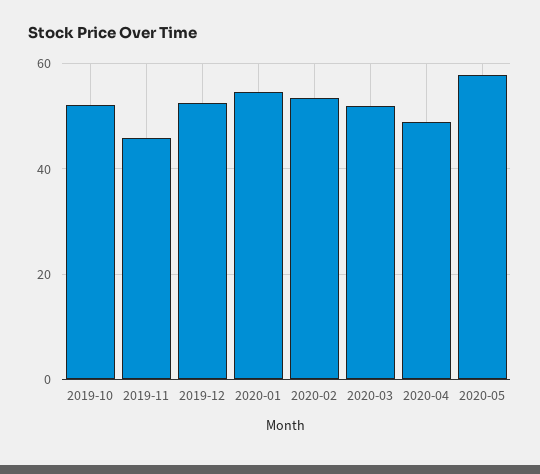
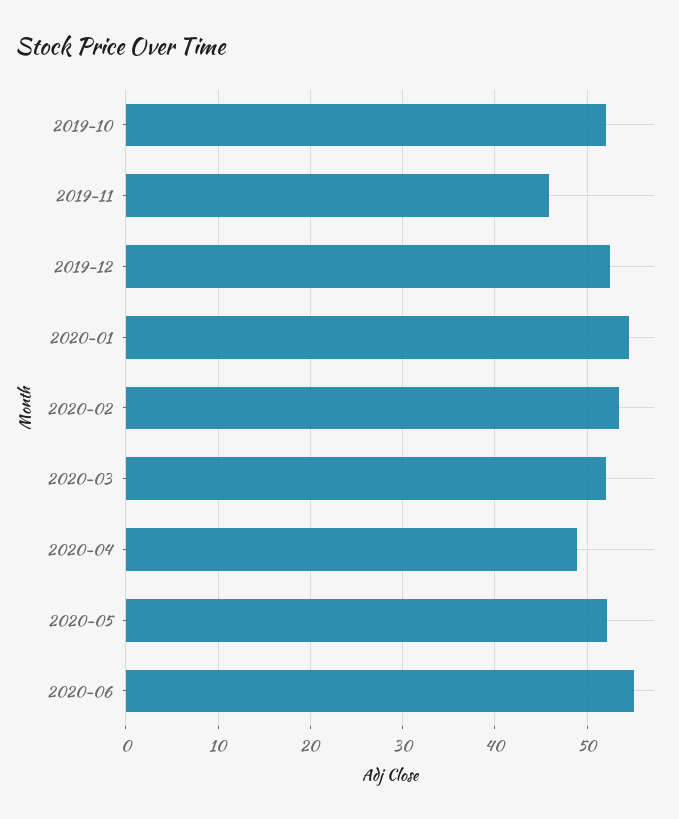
2020-05: 58 -> 52
2020-06: none -> 55

